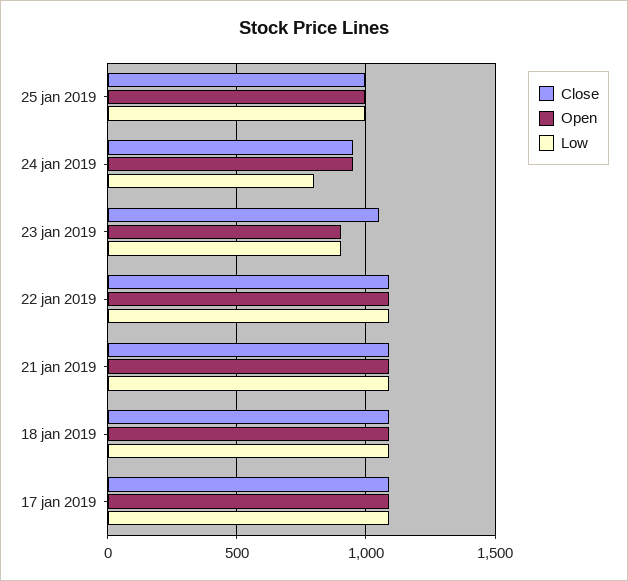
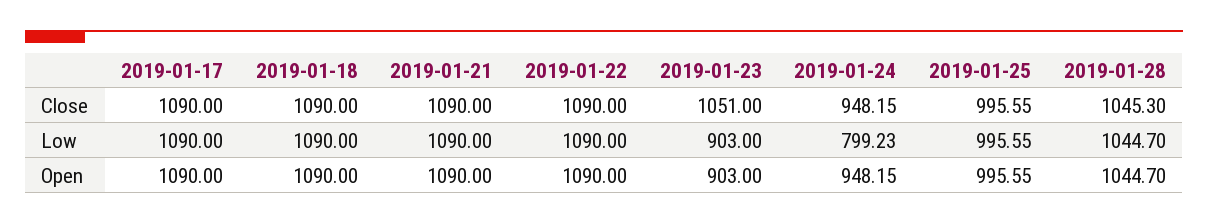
Close, 2019-01-28: none -> 1045.3
Low, 2019-01-28: none -> 1044.7
Open, 2019-01-28: none -> 1044.7

